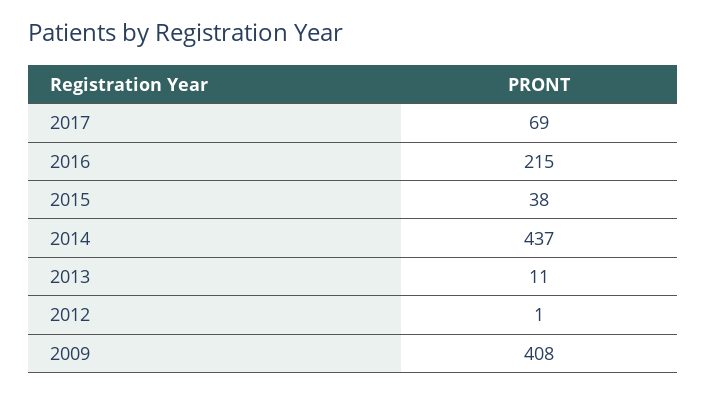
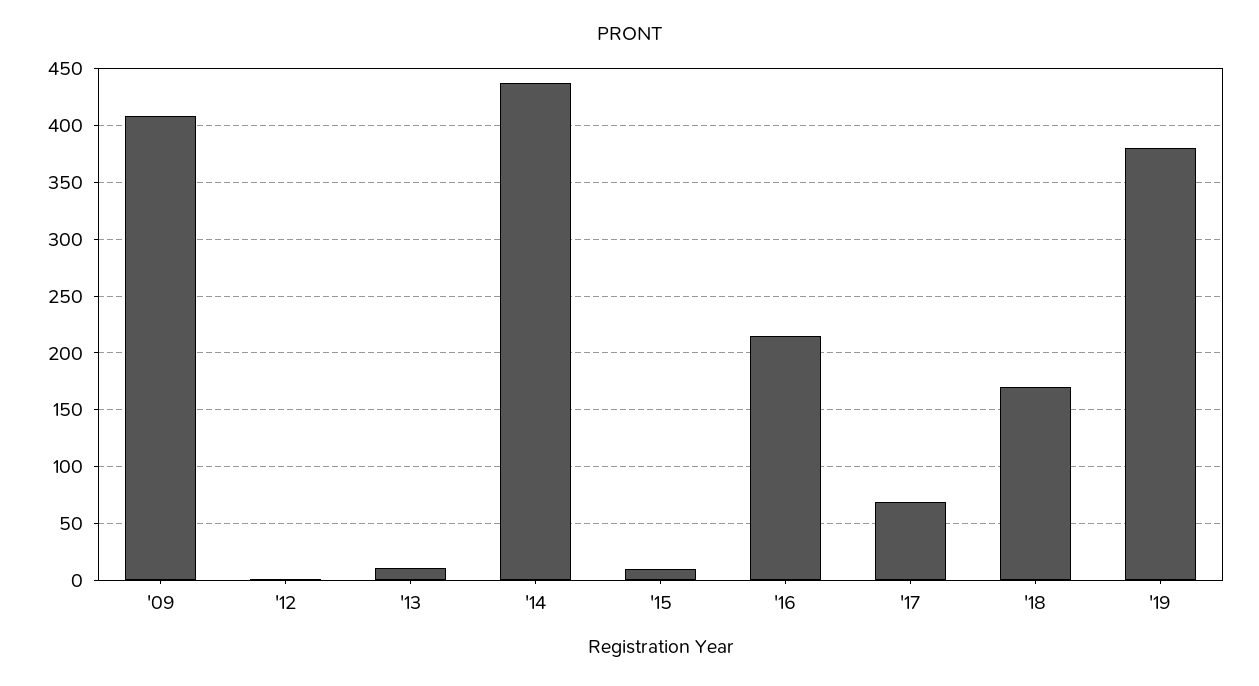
2015: 38 -> 10
'18: none -> 170
'19: none -> 380

